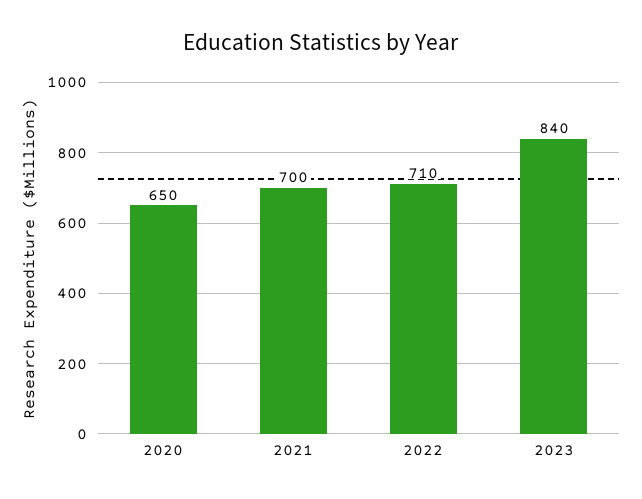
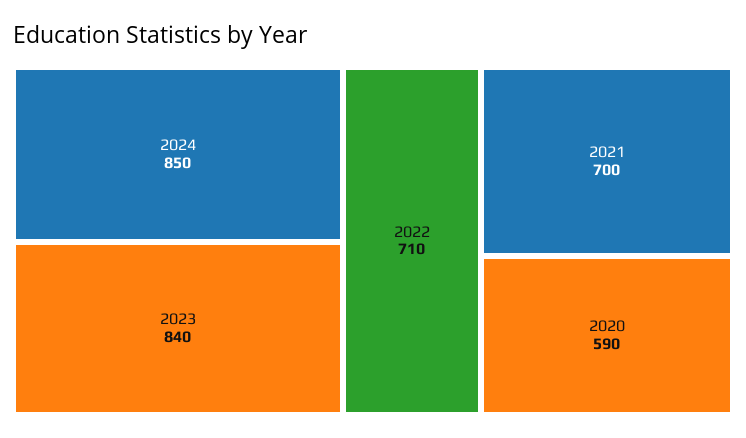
2020: 650 -> 590
2024: none -> 850

